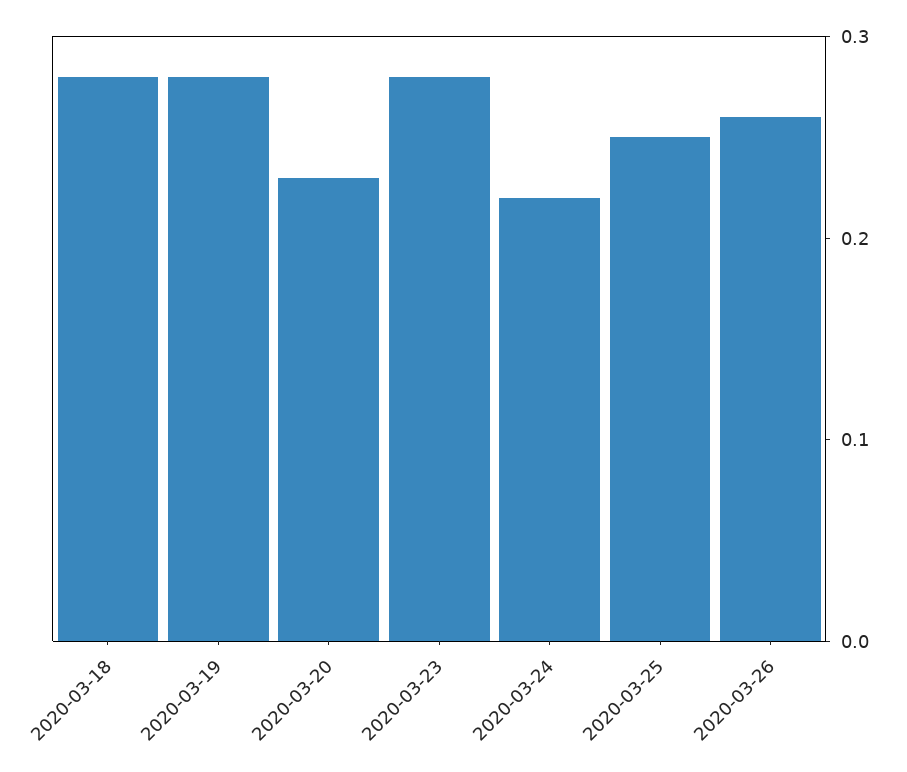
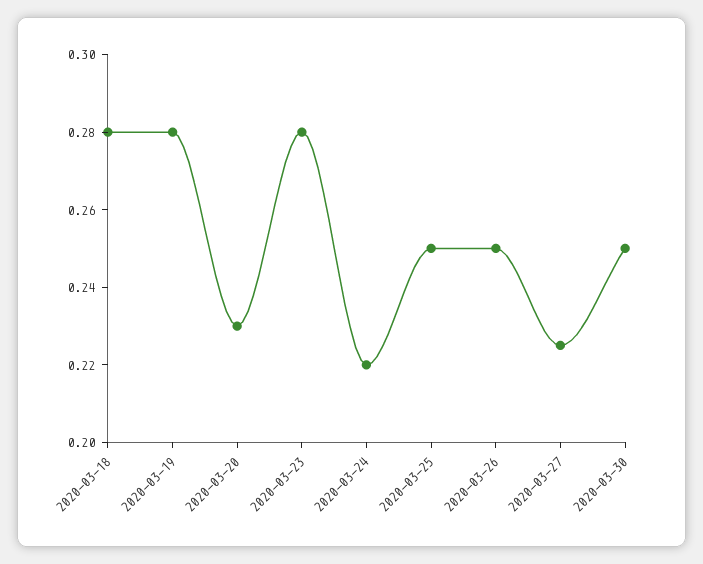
2020-03-26: 0.26 -> 0.25
2020-03-27: none -> 0.225
2020-03-30: none -> 0.25

